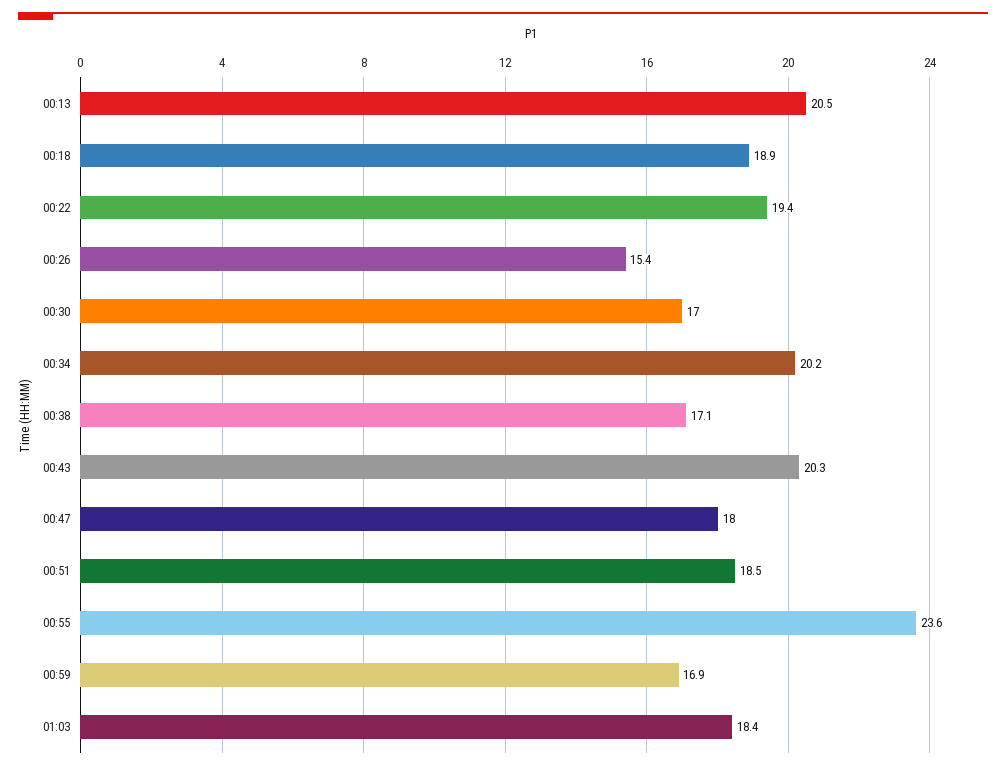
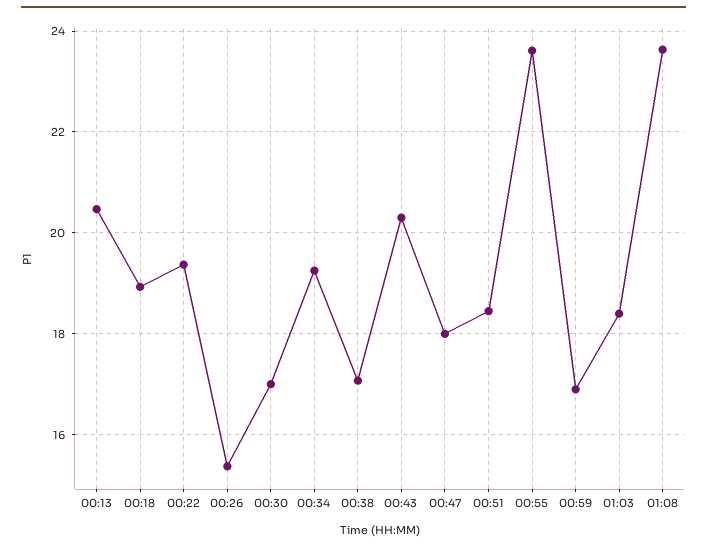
00:34: 20.2 -> 19.2
01:08: none -> 23.6

